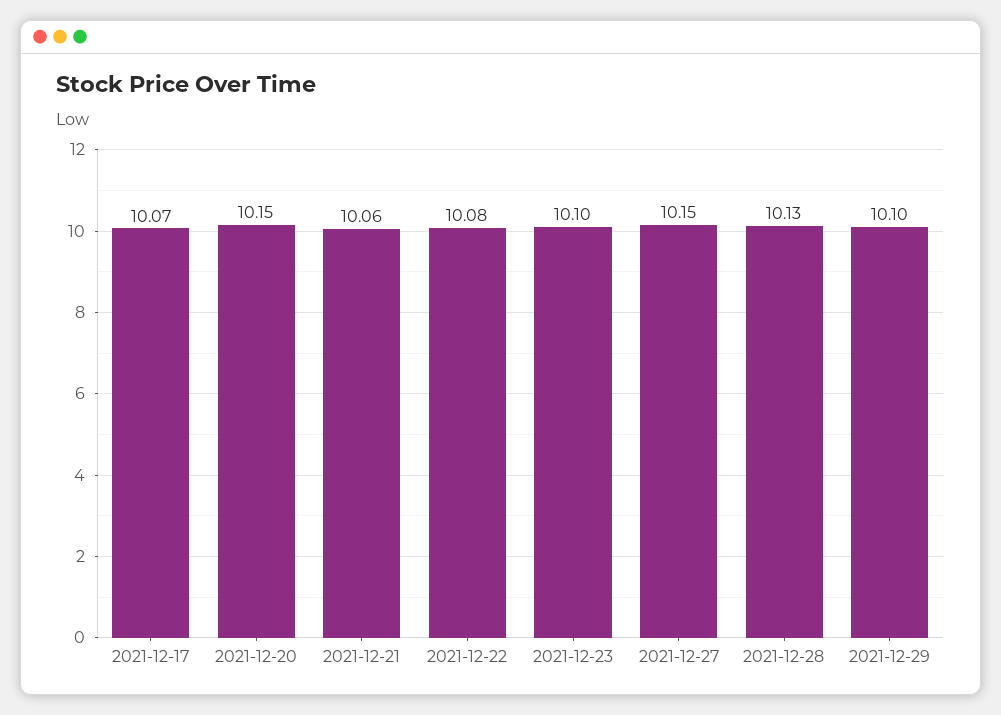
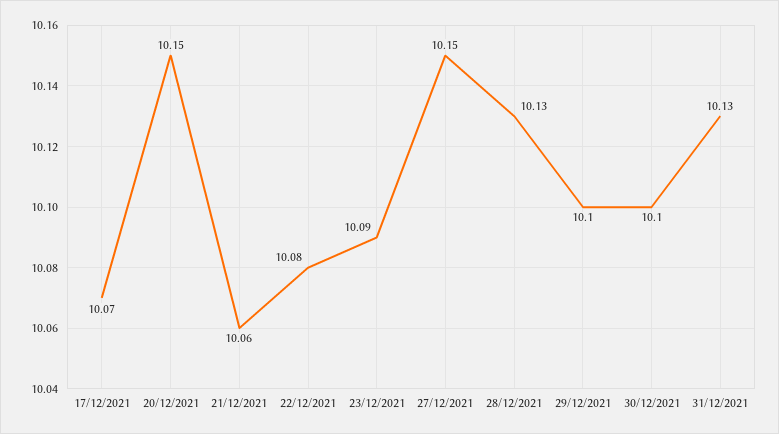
2021-12-23: 10.1 -> 10.09
30/12/2021: none -> 10.1
31/12/2021: none -> 10.13

